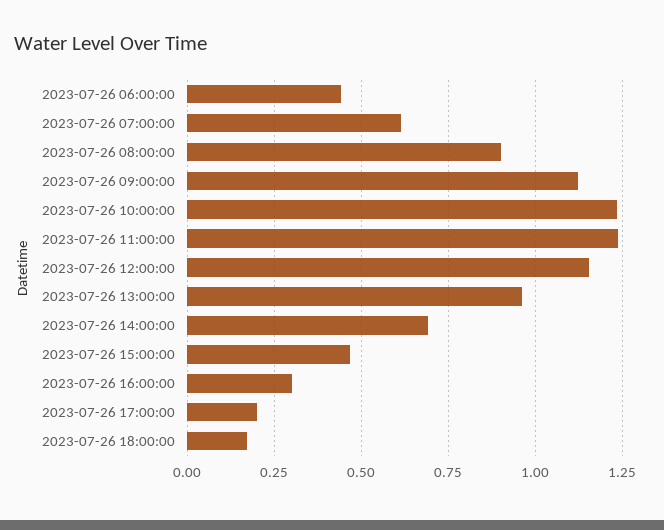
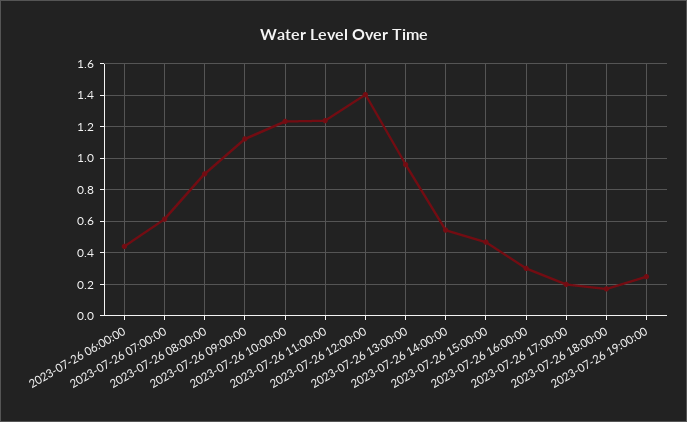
2023-07-26 12:00:00: 1.15 -> 1.4
2023-07-26 14:00:00: 0.7 -> 0.55
2023-07-26 19:00:00: none -> 0.25

